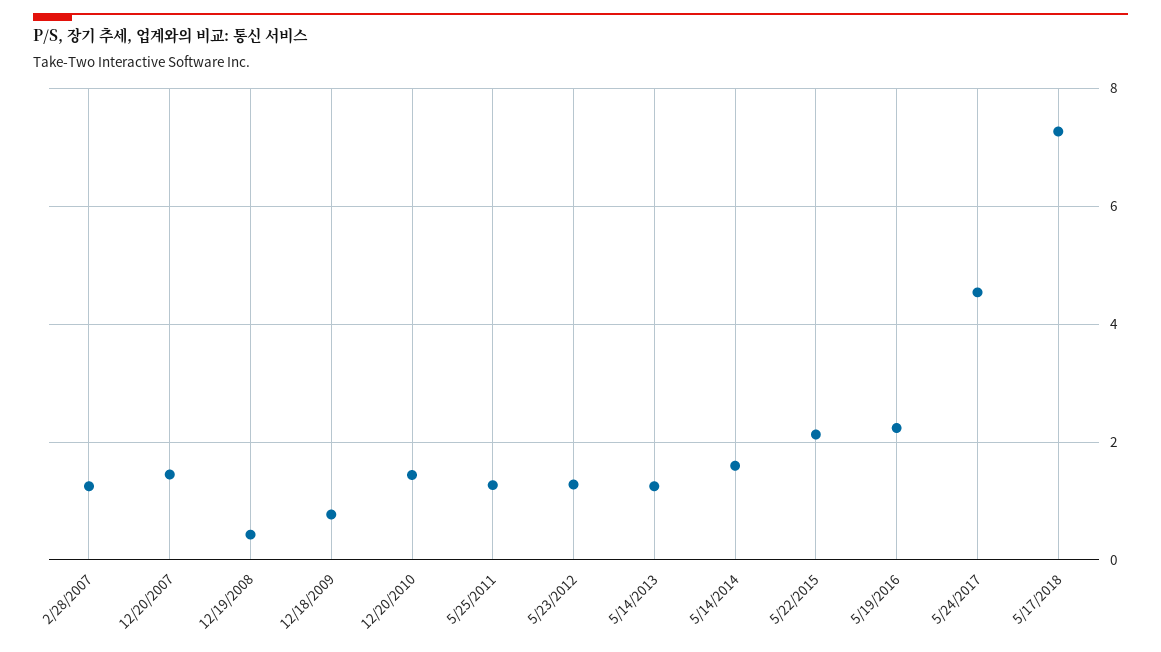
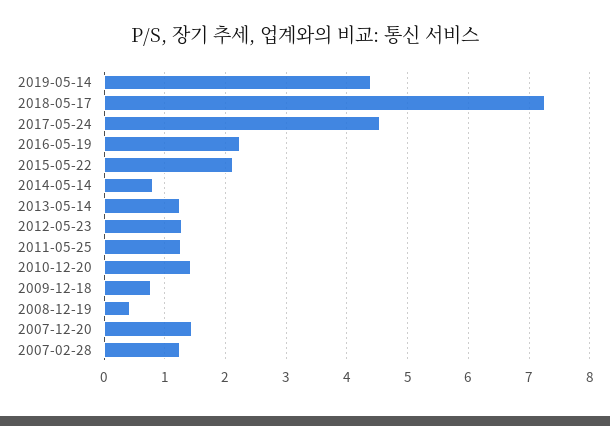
5/14/2014: 1.6 -> 0.8
2019-05-14: none -> 4.4

